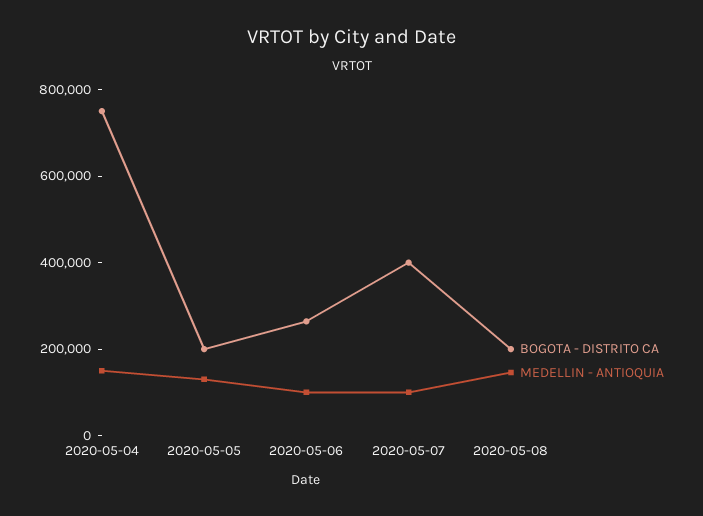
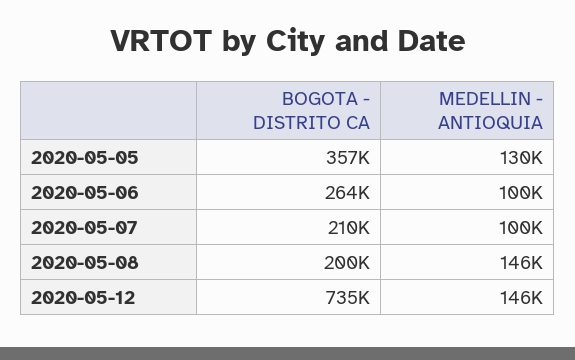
BOGOTA - DISTRITO CA, 2020-05-04: 750000 -> none
MEDELLIN - ANTIOQUIA, 2020-05-04: 150000 -> none
BOGOTA - DISTRITO CA, 2020-05-05: 200000 -> 357000
BOGOTA - DISTRITO CA, 2020-05-07: 400000 -> 210000
BOGOTA - DISTRITO CA, 2020-05-12: none -> 735000
MEDELLIN - ANTIOQUIA, 2020-05-12: none -> 146000

